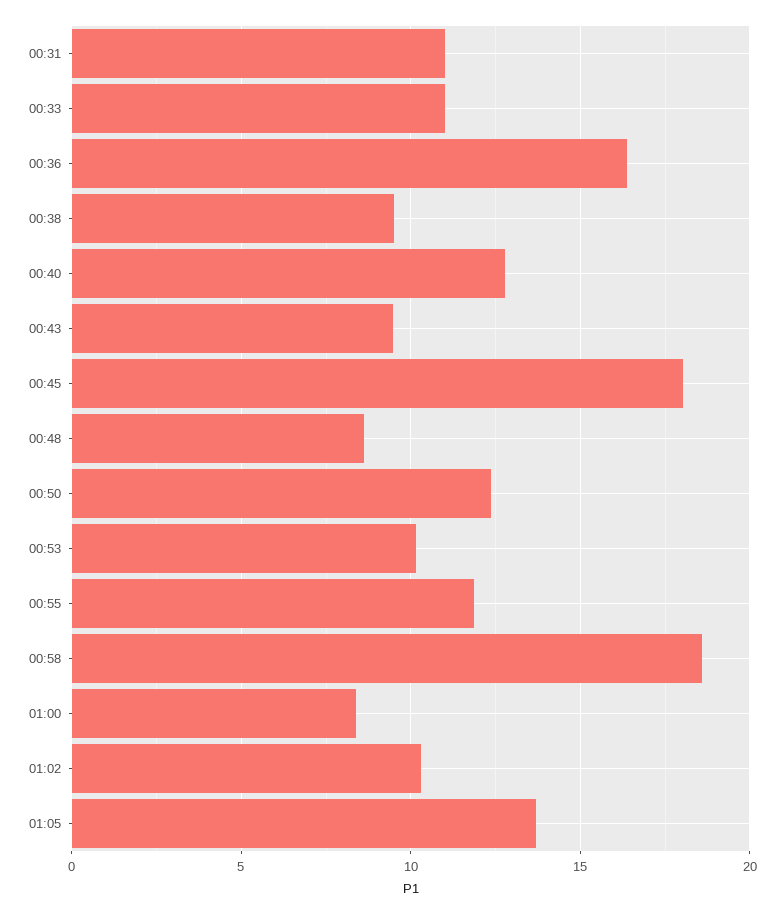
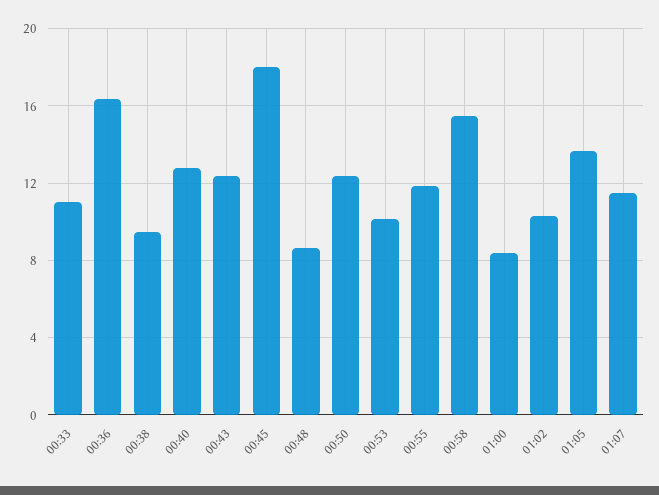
00:31: 11 -> none
00:43: 9.5 -> 12.5
00:58: 18.5 -> 15.5
01:07: none -> 11.5

